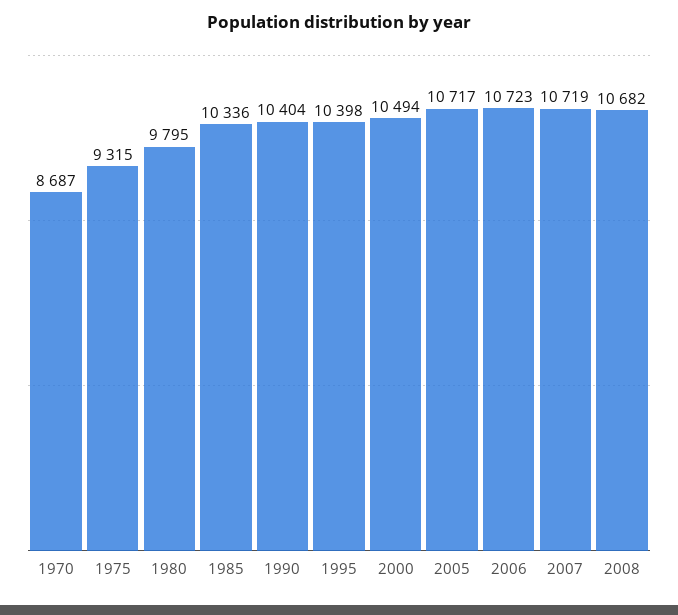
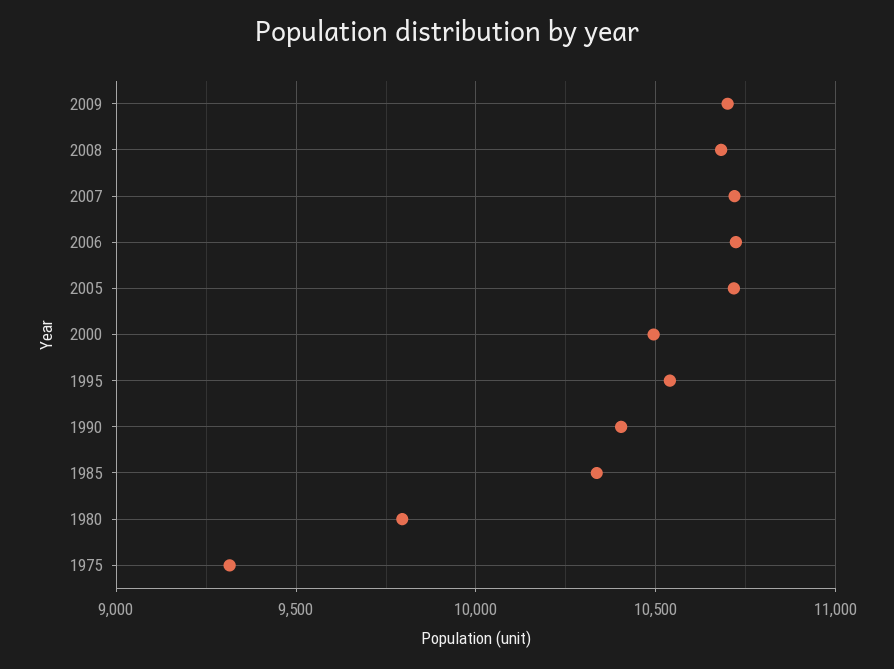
1970: 8687 -> none
1995: 10398 -> 10550
2009: none -> 10700

